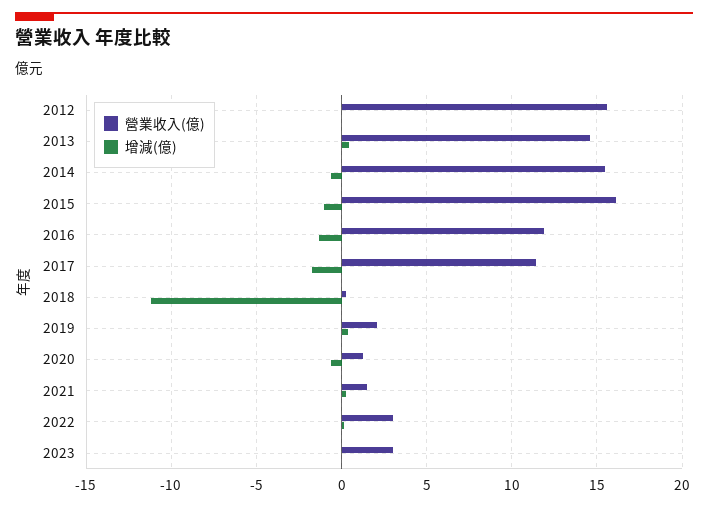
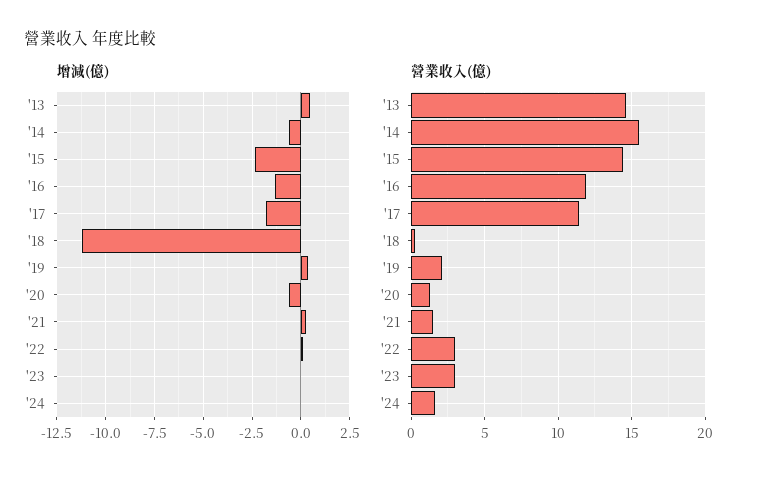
營業收入(億), 2012: 15.5 -> none
增減(億), 2012: 0 -> none
營業收入(億), 2015: 16 -> 14.5
增減(億), 2015: -1 -> -2.5
增減(億), '24: none -> 0
營業收入(億), '24: none -> 1.5

